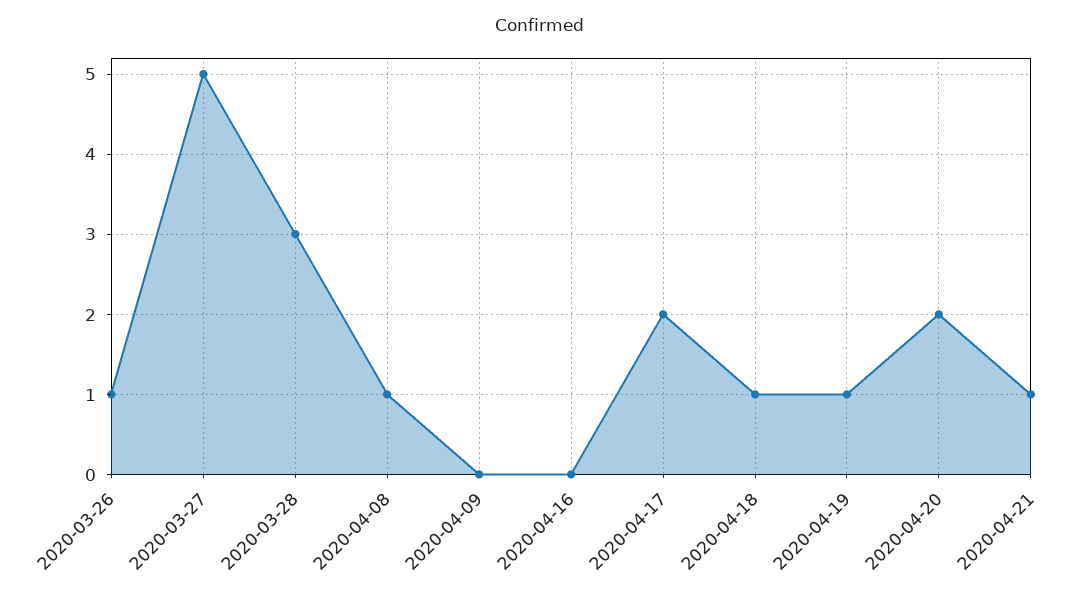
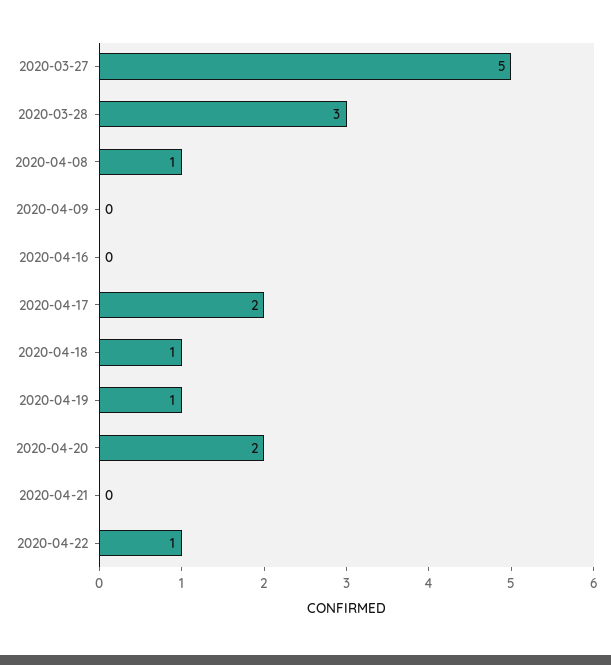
2020-03-26: 1 -> none
2020-04-21: 1 -> 0
2020-04-22: none -> 1

